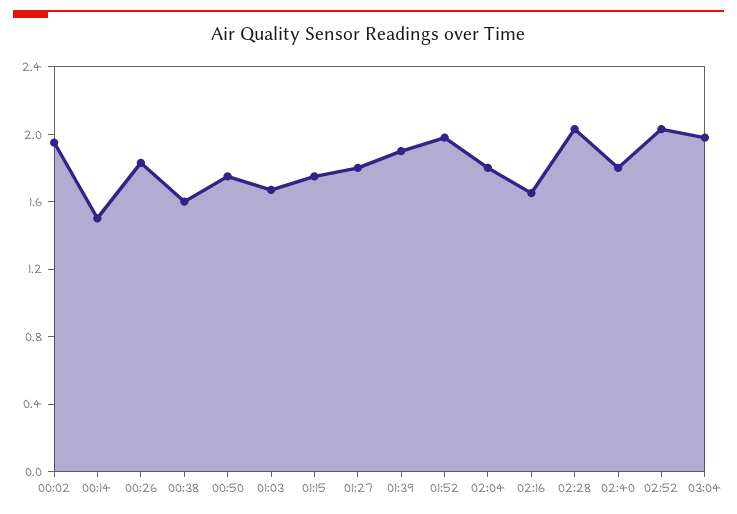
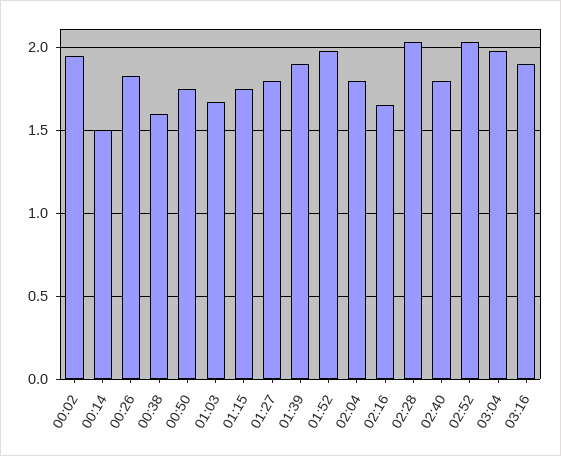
03:16: none -> 1.9

